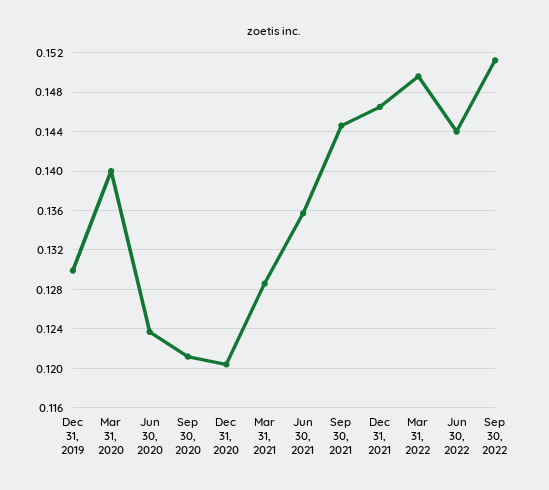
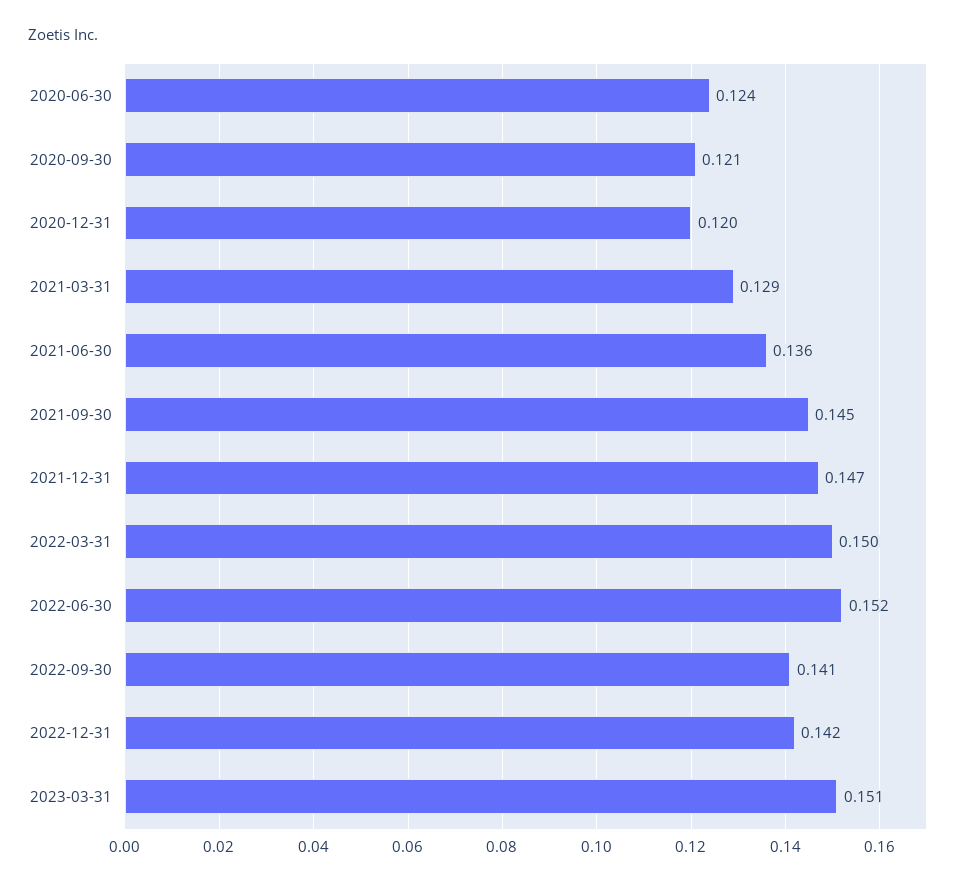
Dec 31, 2019: 0.13 -> none
Mar 31, 2020: 0.14 -> none
Jun 30, 2022: 0.144 -> 0.152
Sep 30, 2022: 0.151 -> 0.141
2022-12-31: none -> 0.142
2023-03-31: none -> 0.151

